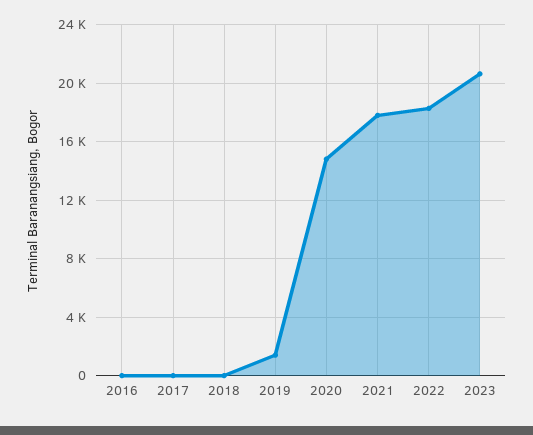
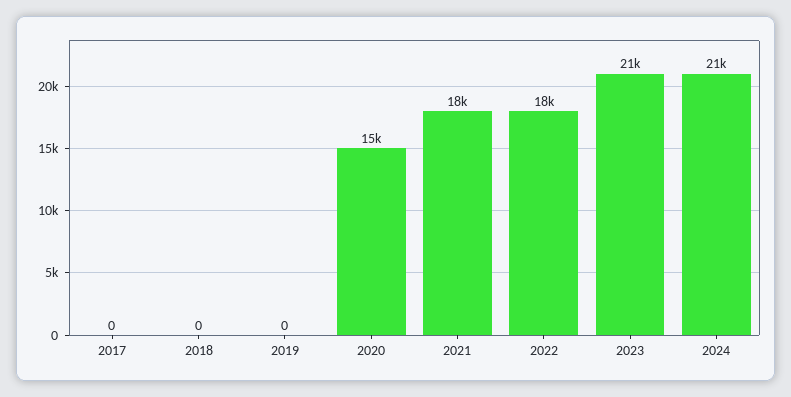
2016: 0 -> none
2019: 1500 -> 0
2024: none -> 21000

